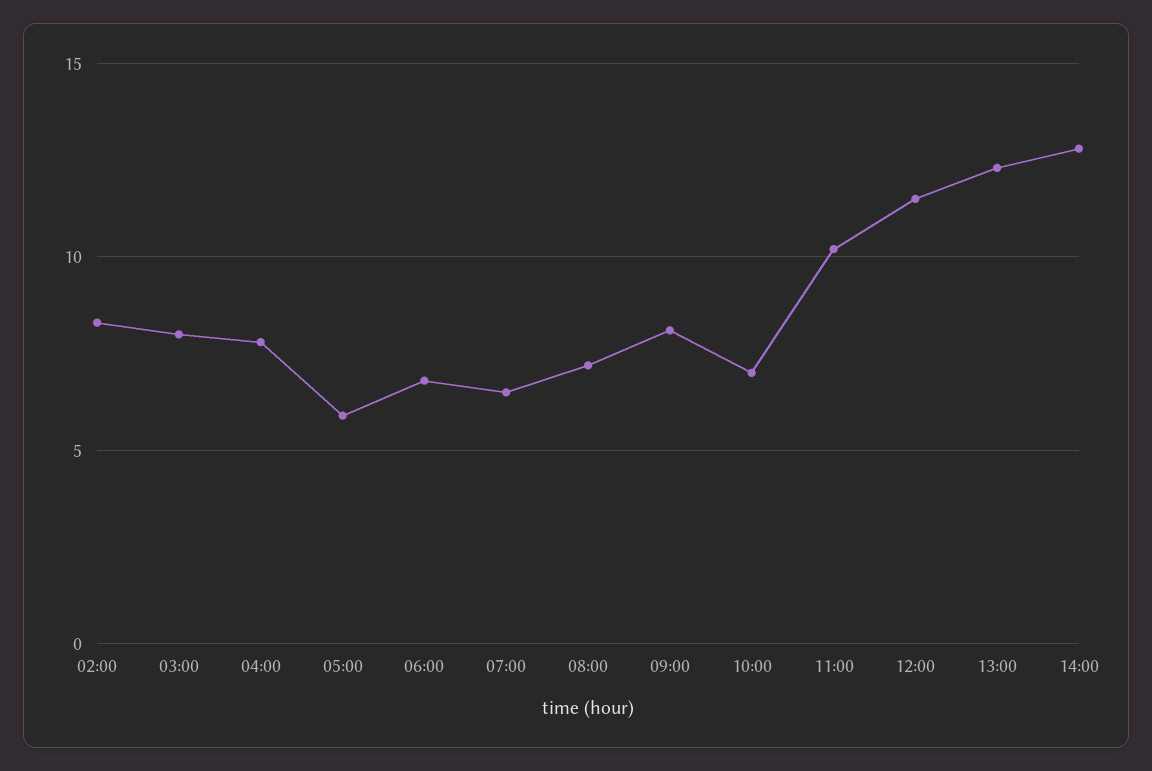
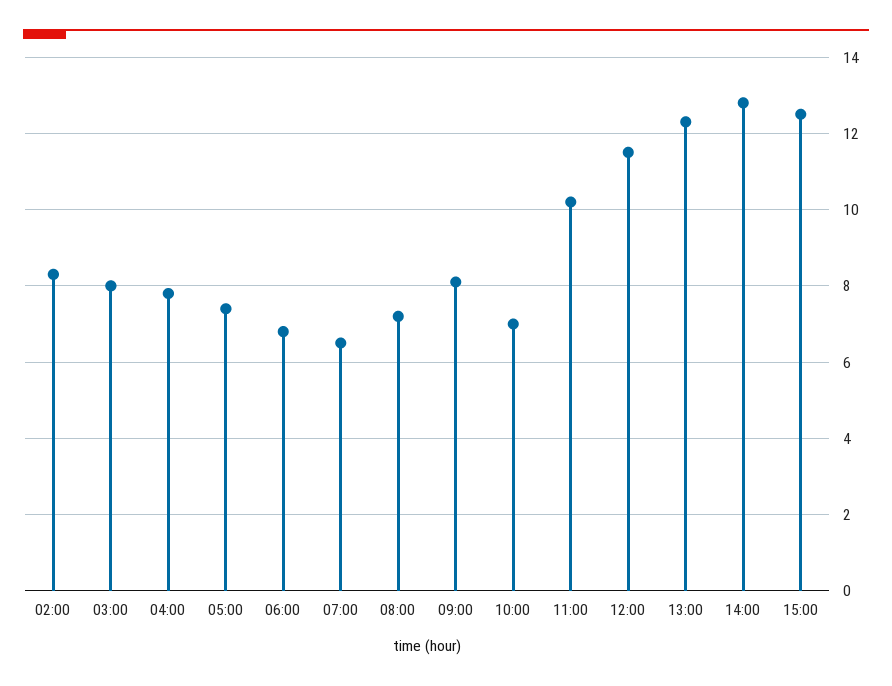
05:00: 6 -> 7.5
15:00: none -> 12.5

